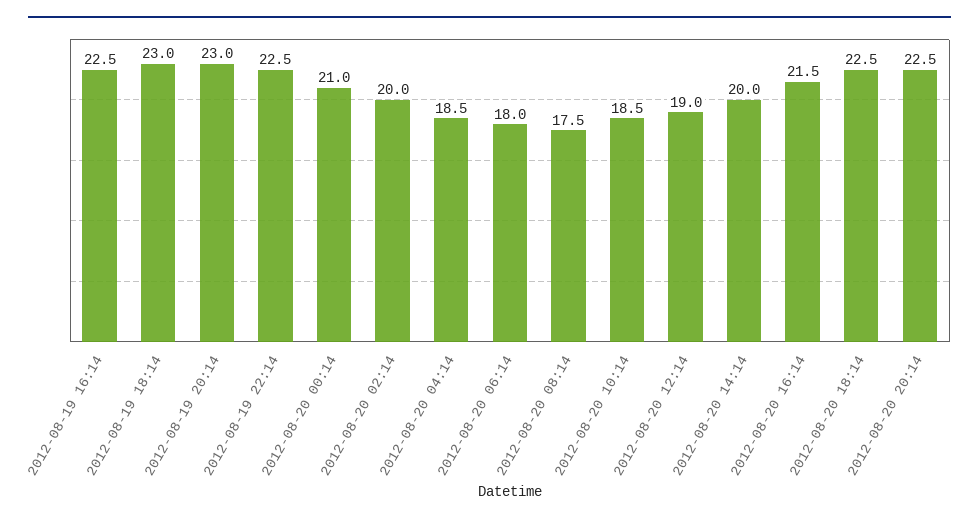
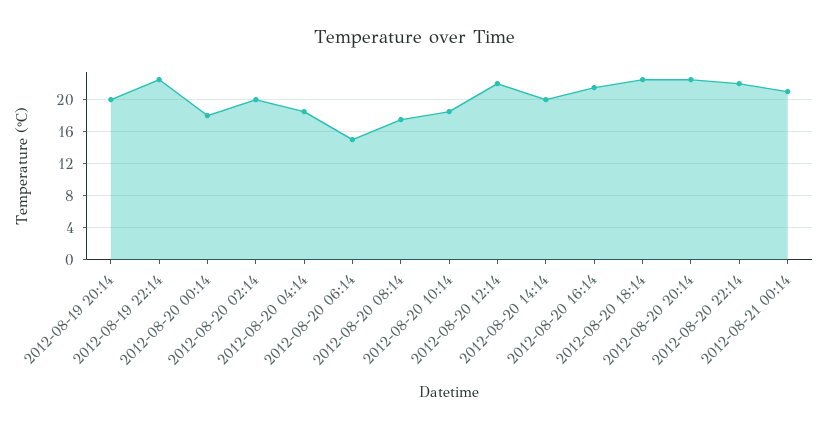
2012-08-19 16:14: 22.5 -> none
2012-08-19 18:14: 23 -> none
2012-08-19 20:14: 23 -> 20
2012-08-20 00:14: 21 -> 18
2012-08-20 06:14: 18 -> 15
2012-08-20 12:14: 19 -> 22
2012-08-20 22:14: none -> 22
2012-08-21 00:14: none -> 21

